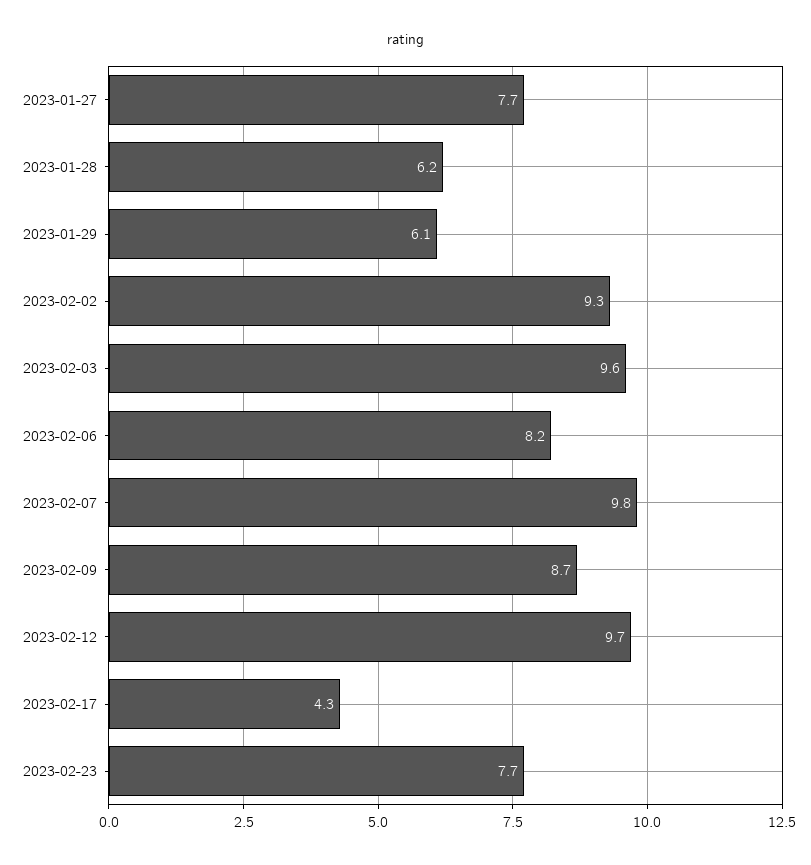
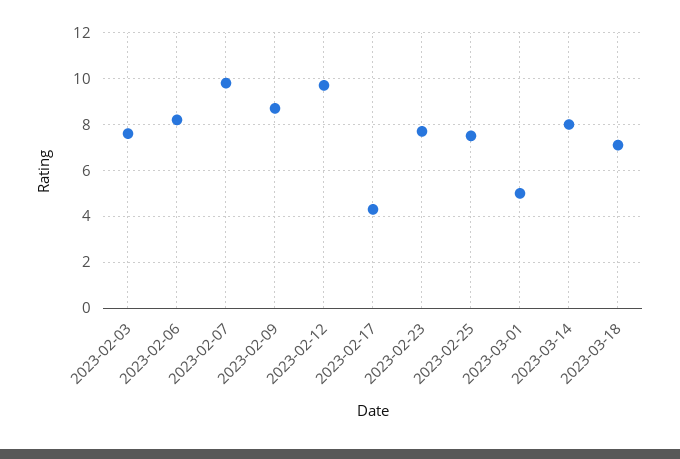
2023-01-27: 7.7 -> none
2023-01-28: 6.2 -> none
2023-01-29: 6.1 -> none
2023-02-02: 9.3 -> none
2023-02-03: 9.6 -> 7.5
2023-02-25: none -> 7.5
2023-03-01: none -> 5
2023-03-14: none -> 8
2023-03-18: none -> 7

